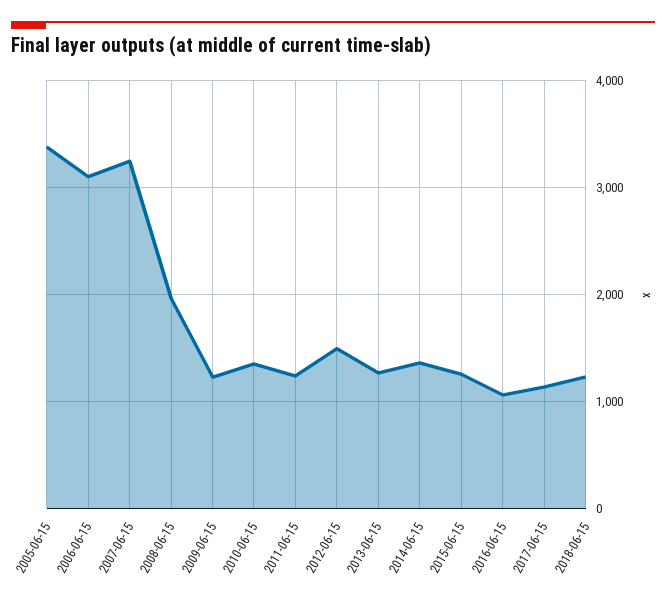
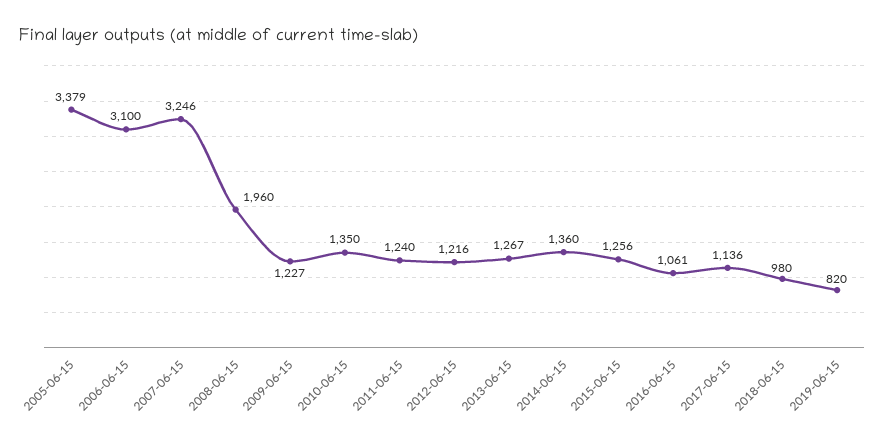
2012-06-15: 1500 -> 1216
2018-06-15: 1200 -> 980
2019-06-15: none -> 820

